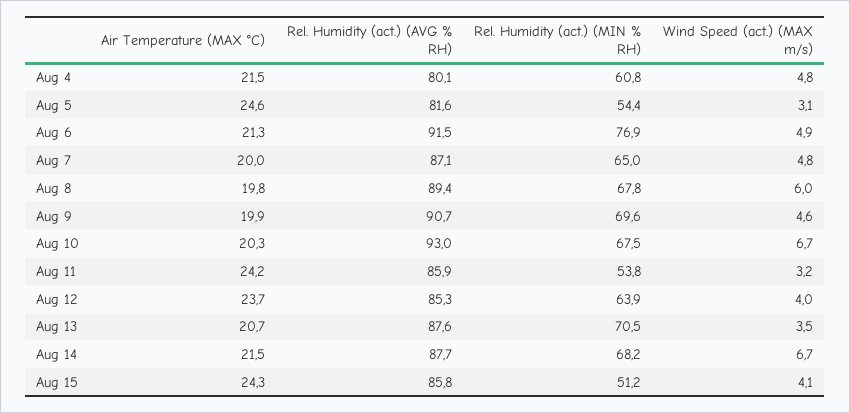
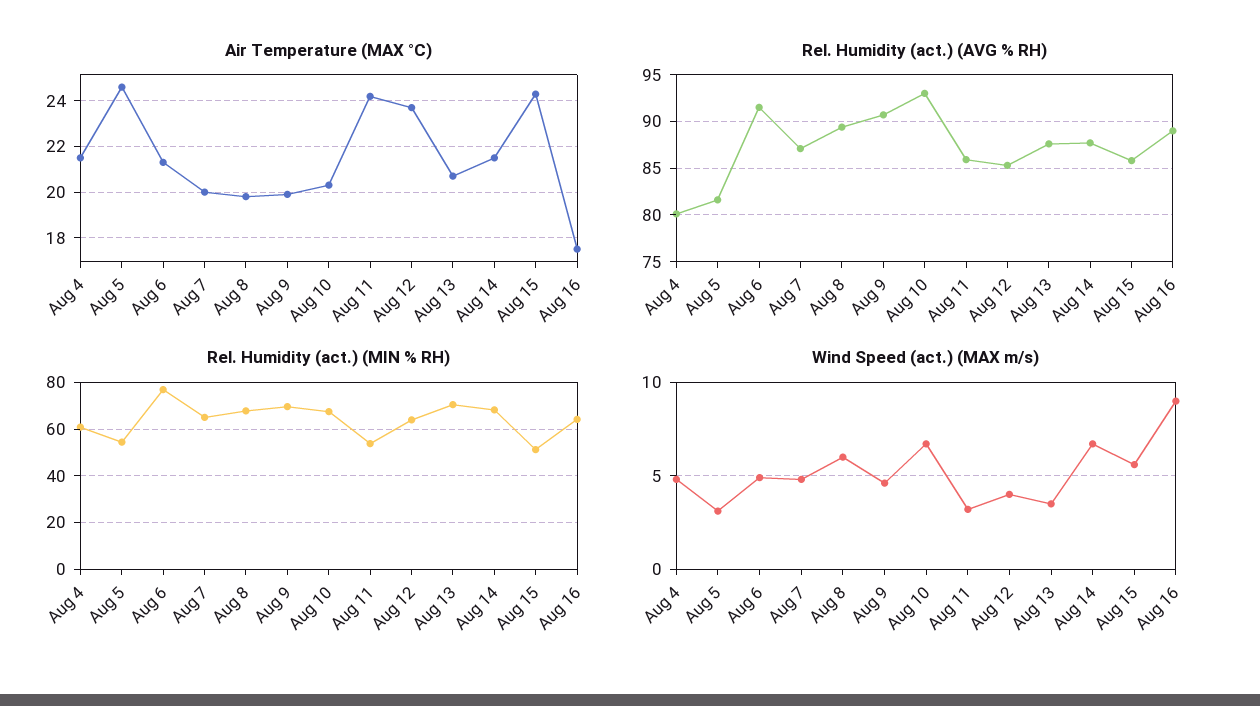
Wind Speed (act.) (MAX m/s), Aug 15: 4.1 -> 5.5
Air Temperature (MAX °C), Aug 16: none -> 17.5
Rel. Humidity (act.) (AVG % RH), Aug 16: none -> 89
Rel. Humidity (act.) (MIN % RH), Aug 16: none -> 65
Wind Speed (act.) (MAX m/s), Aug 16: none -> 9

